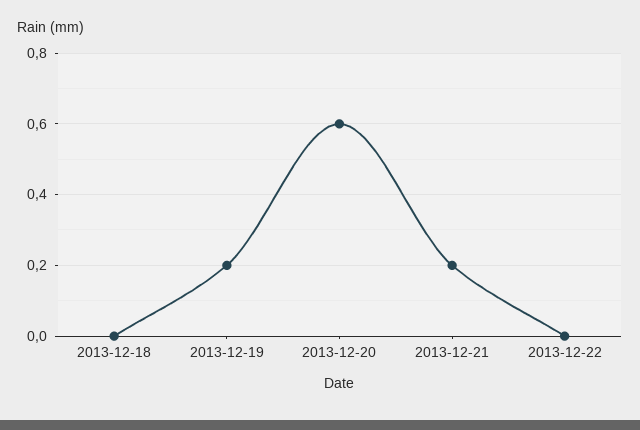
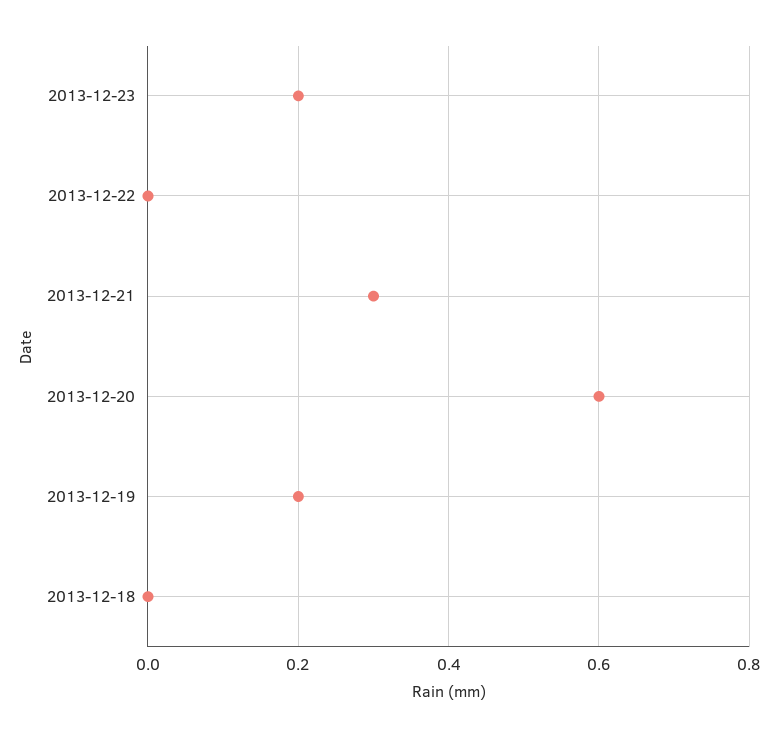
2013-12-21: 0.2 -> 0.3
2013-12-23: none -> 0.2

